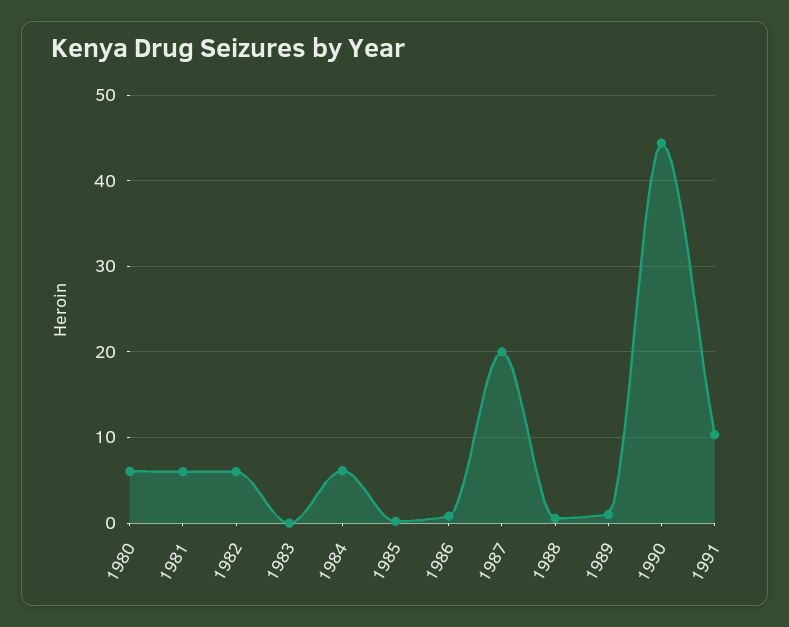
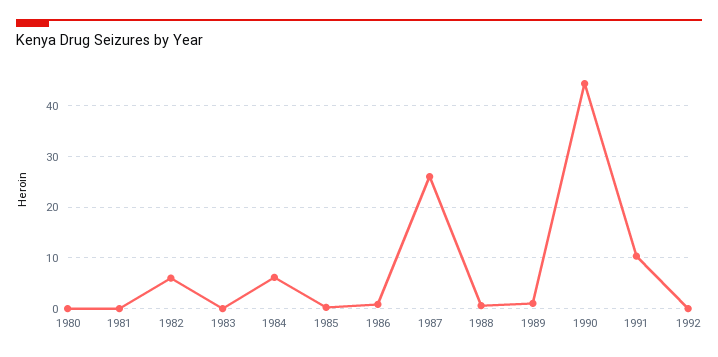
1980: 6 -> 0
1981: 6 -> 0
1987: 20 -> 26
1992: none -> 0

